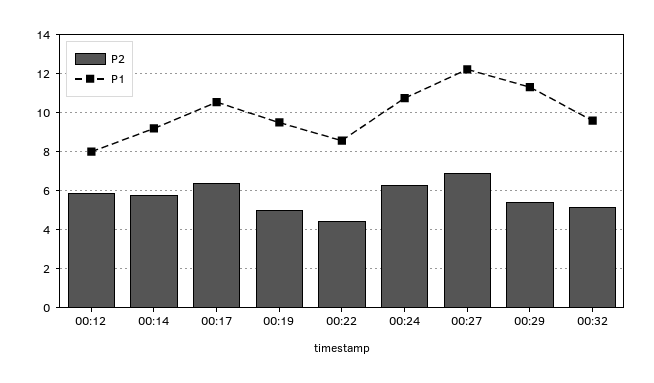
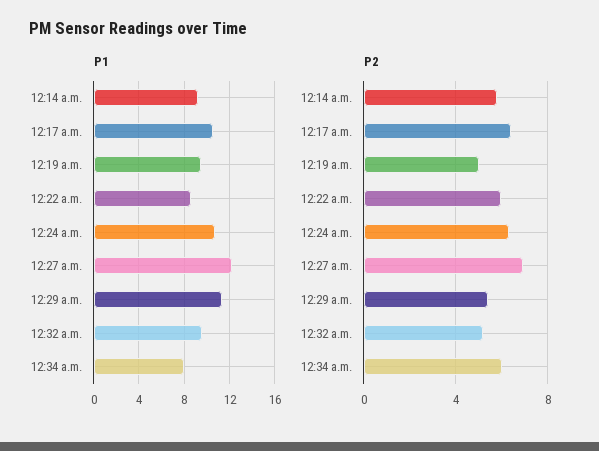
P2, 00:12: 6 -> none
P1, 00:12: 8 -> none
P2, 00:22: 4.5 -> 6
P1, 12:34 a.m.: none -> 8
P2, 12:34 a.m.: none -> 6

